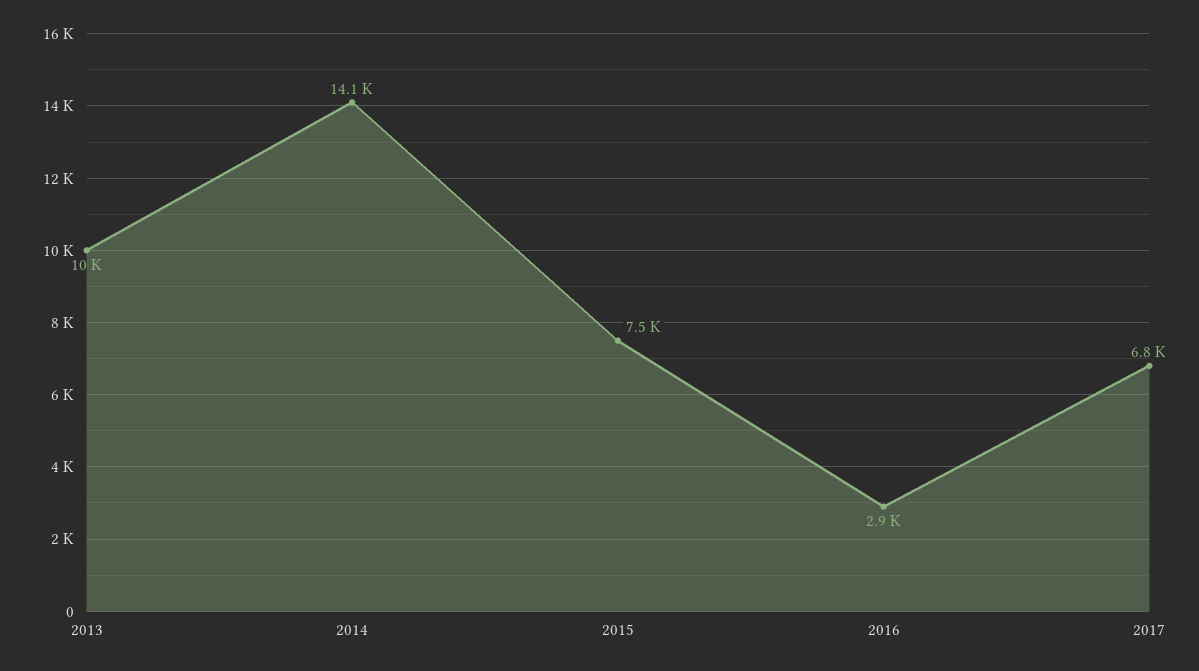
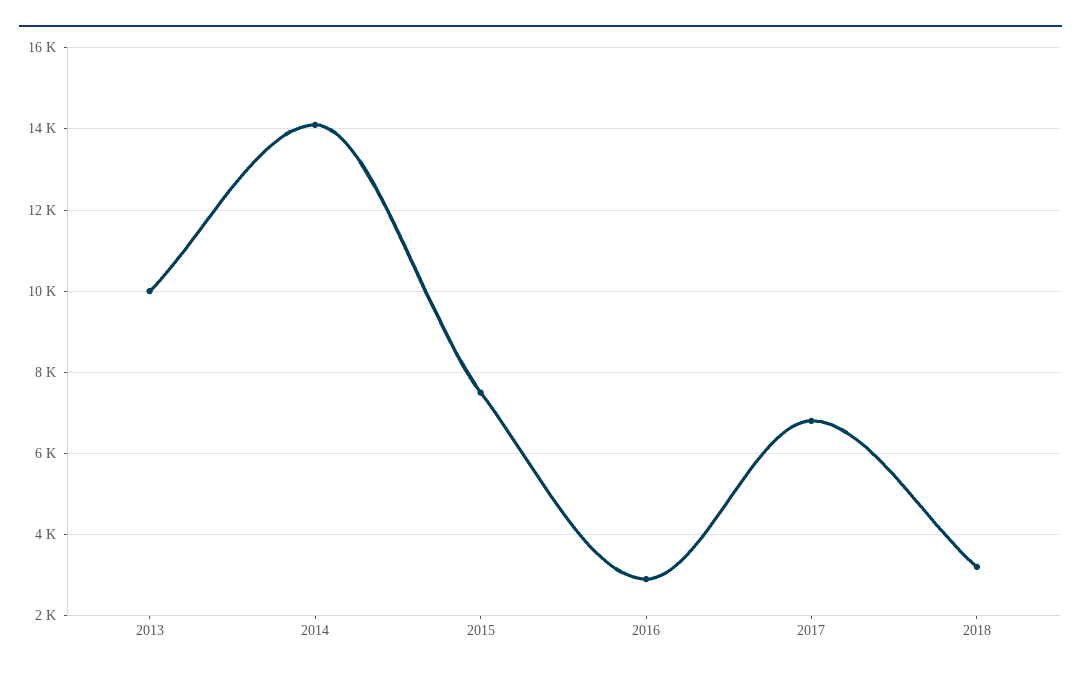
2018: none -> 3200

